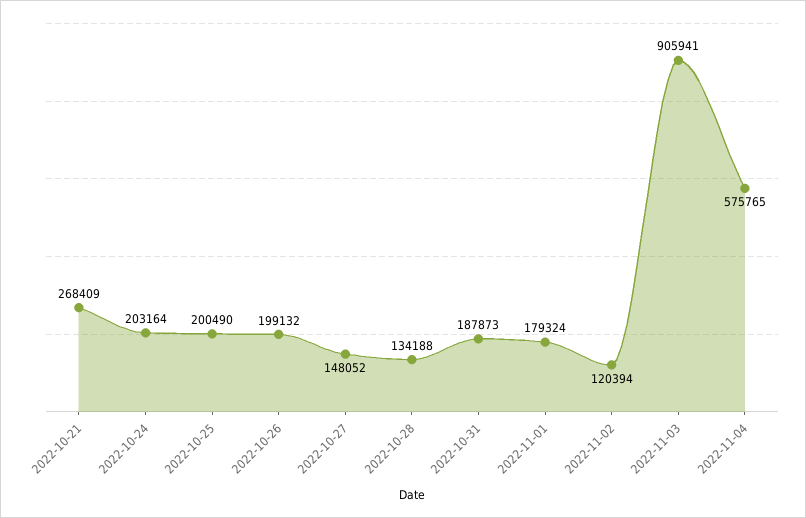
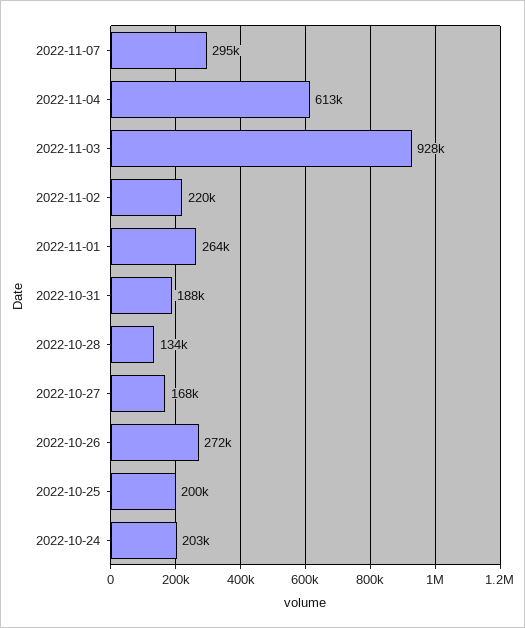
2022-10-21: 268409 -> none
2022-10-26: 199132 -> 272000
2022-10-27: 148052 -> 168000
2022-11-01: 179324 -> 264000
2022-11-02: 120394 -> 220000
2022-11-03: 905941 -> 928000
2022-11-04: 575765 -> 613000
2022-11-07: none -> 295000

